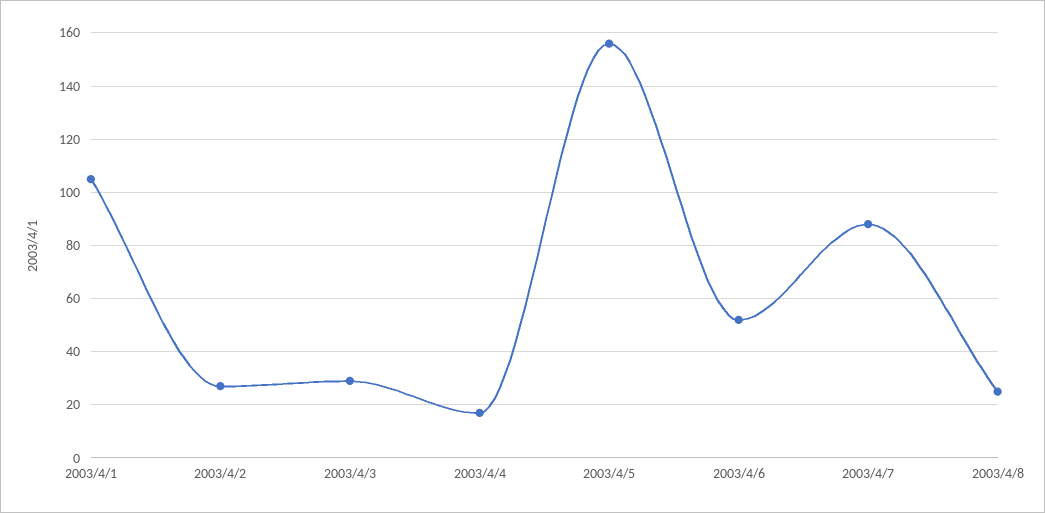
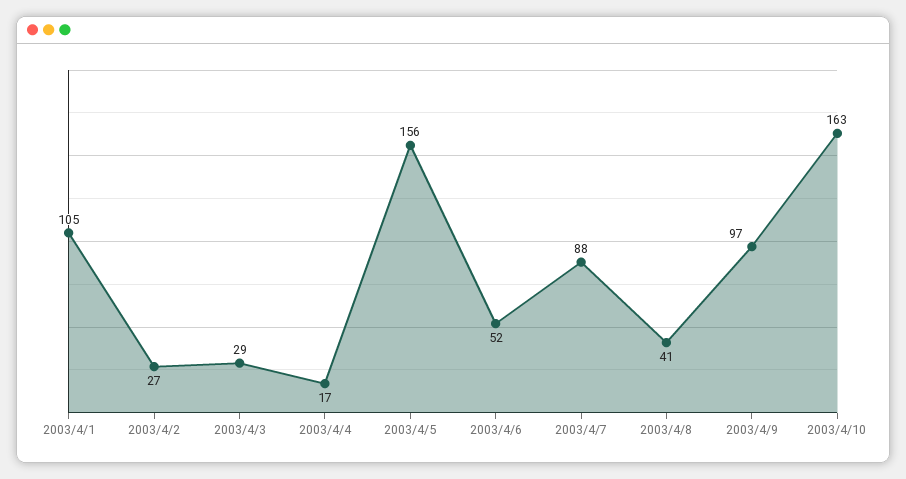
2003/4/8: 25 -> 41
2003/4/9: none -> 97
2003/4/10: none -> 163

